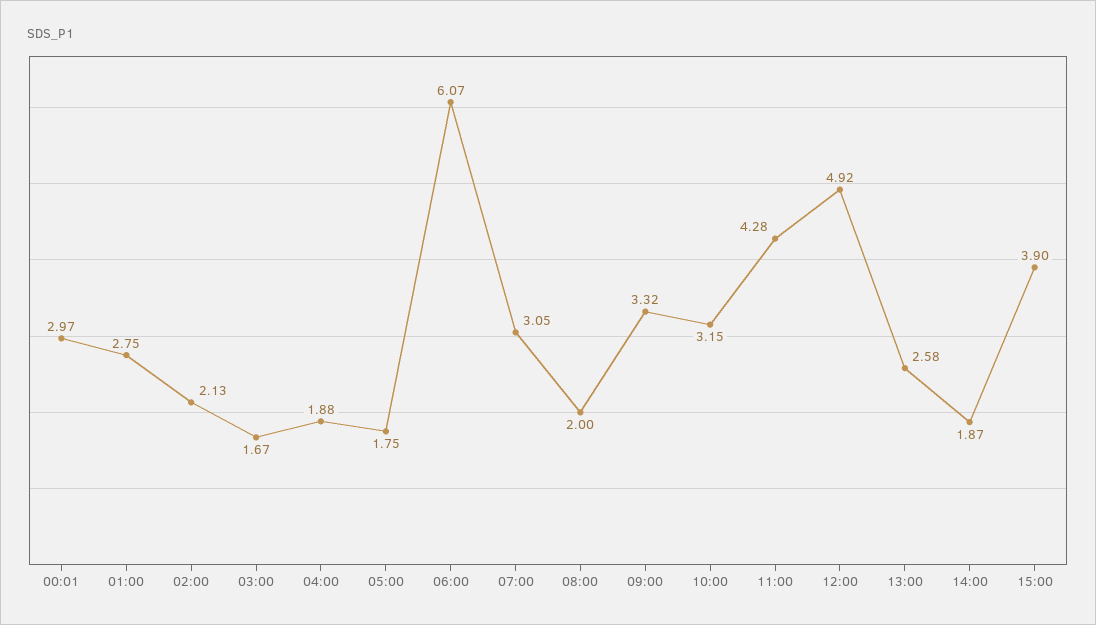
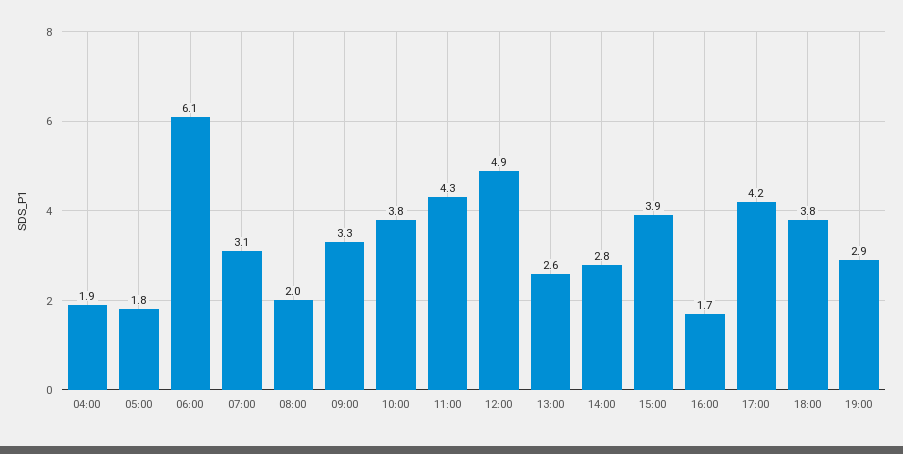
00:01: 2.97 -> none
01:00: 2.75 -> none
02:00: 2.13 -> none
03:00: 1.67 -> none
10:00: 3.15 -> 3.8
14:00: 1.87 -> 2.8
16:00: none -> 1.7
17:00: none -> 4.2
18:00: none -> 3.8
19:00: none -> 2.9

